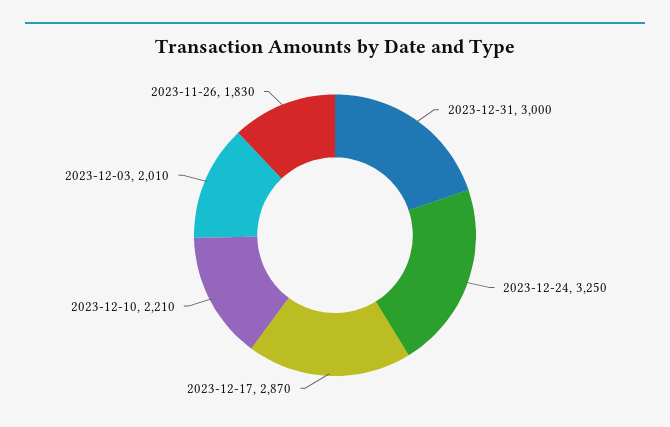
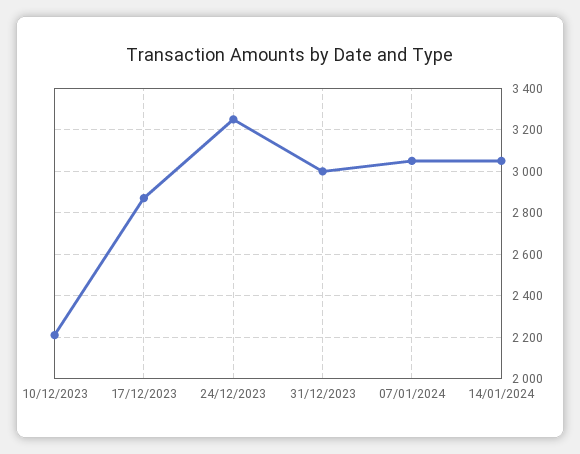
2023-12-03: 2010 -> none
2023-11-26: 1830 -> none
07/01/2024: none -> 3050
14/01/2024: none -> 3050

